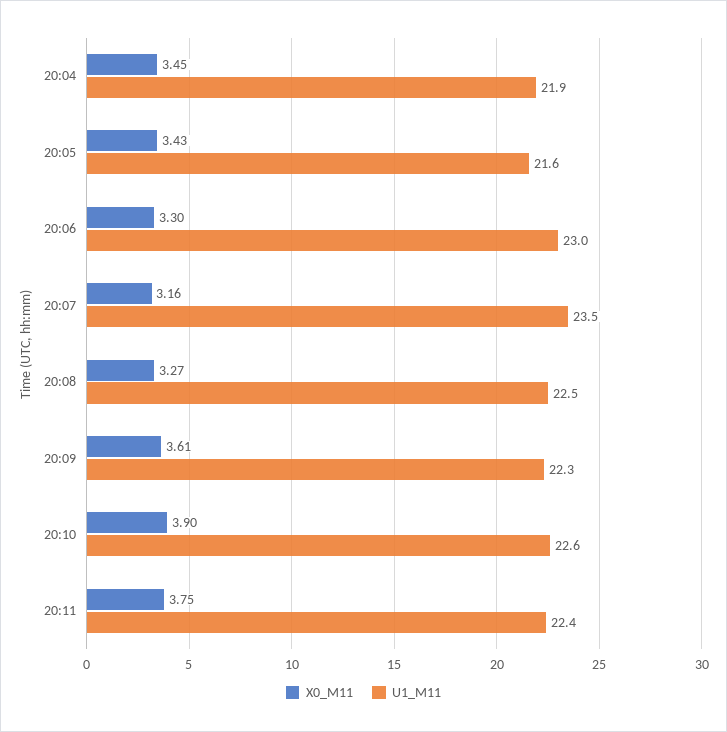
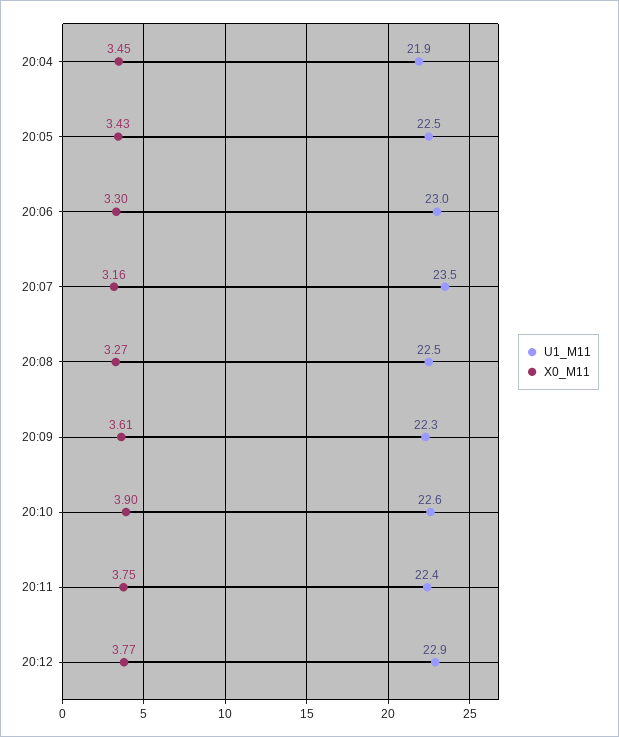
U1_M11, 20:05: 21.6 -> 22.5
U1_M11, 20:12: none -> 22.9
X0_M11, 20:12: none -> 3.77

